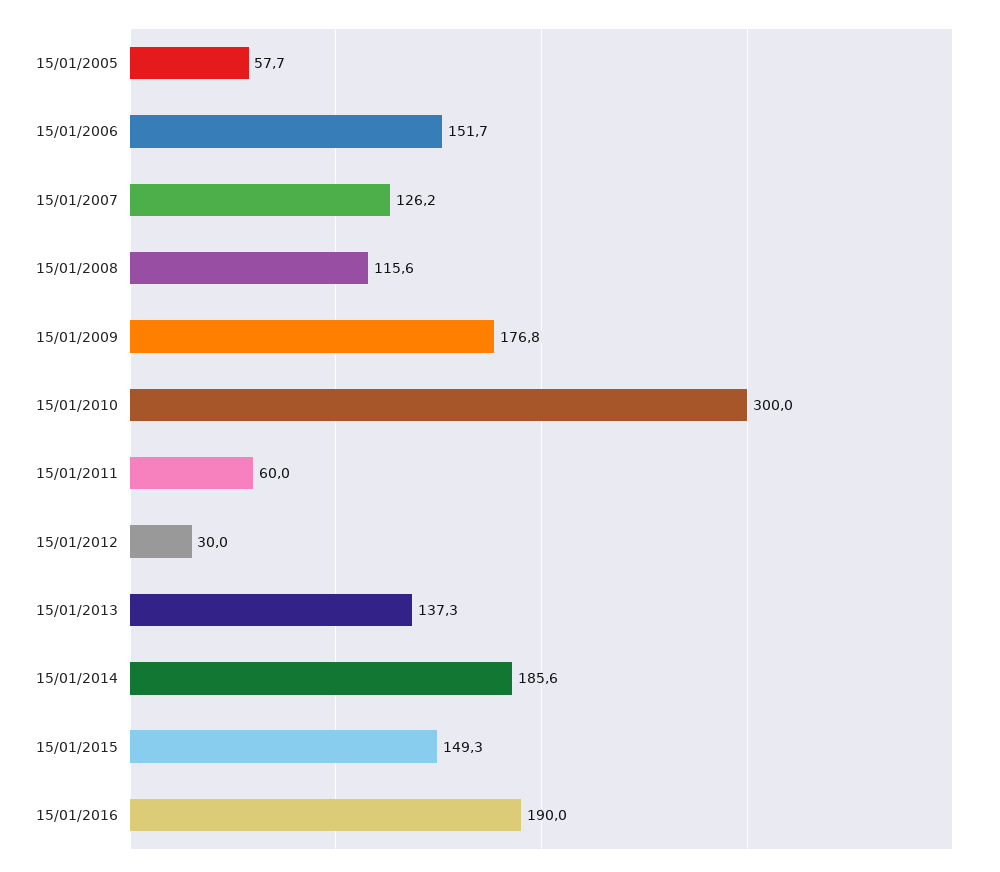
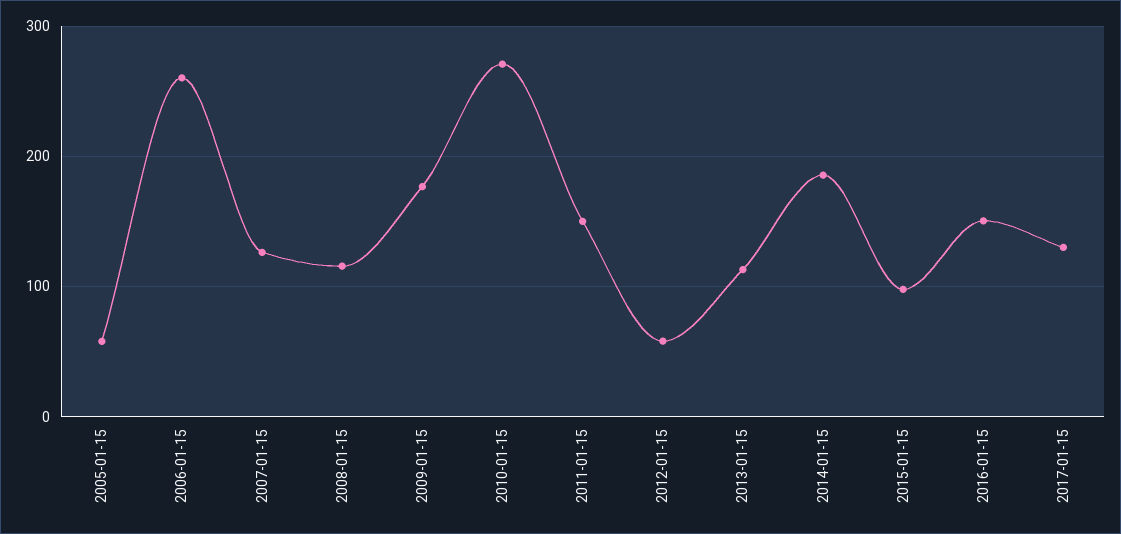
15/01/2006: 151.7 -> 260
15/01/2010: 300 -> 270
15/01/2011: 60 -> 150
15/01/2012: 30 -> 60
15/01/2013: 137.3 -> 110
15/01/2015: 149.3 -> 100
15/01/2016: 190 -> 150
2017-01-15: none -> 130

